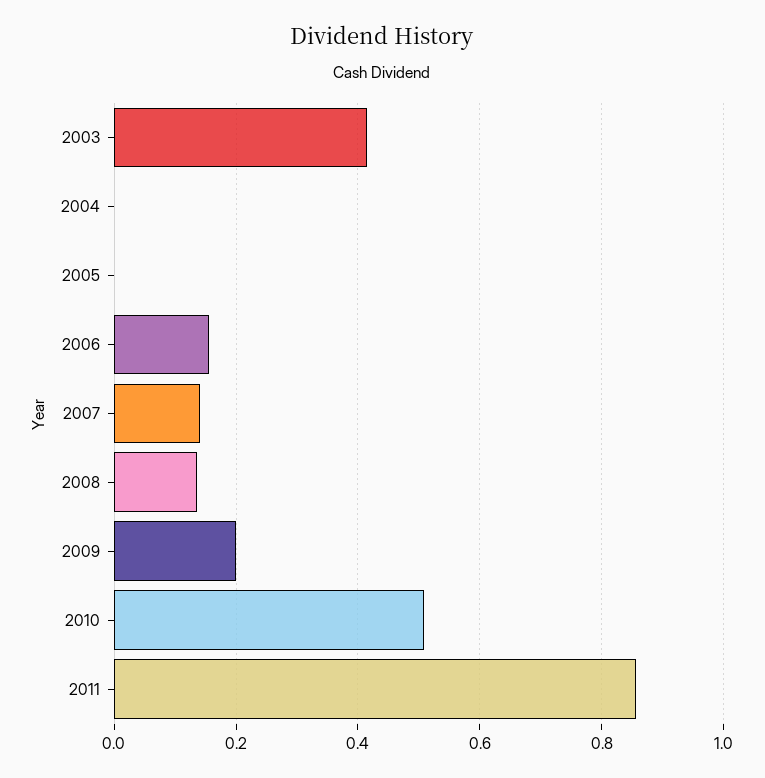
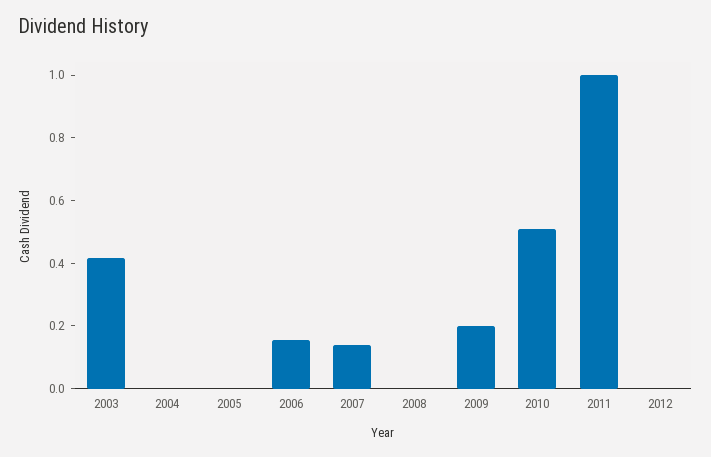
2008: 0.14 -> 0
2011: 0.86 -> 1
2012: none -> 0

